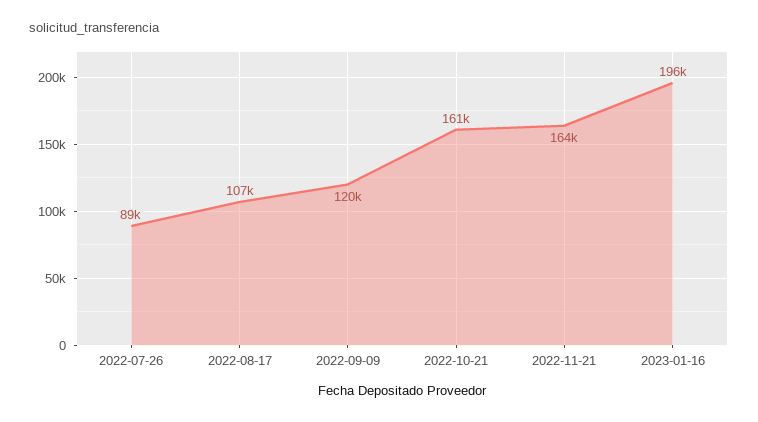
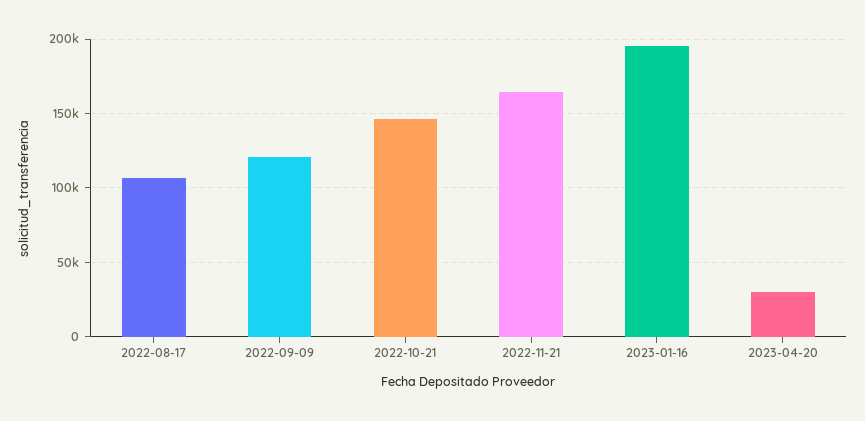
2022-07-26: 89000 -> none
2022-10-21: 161000 -> 145000
2023-04-20: none -> 30000

